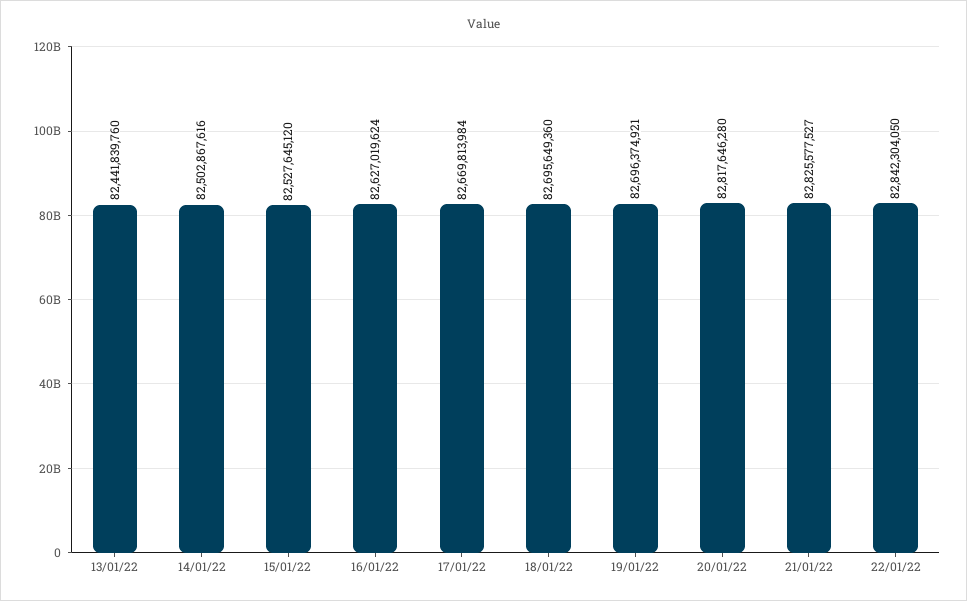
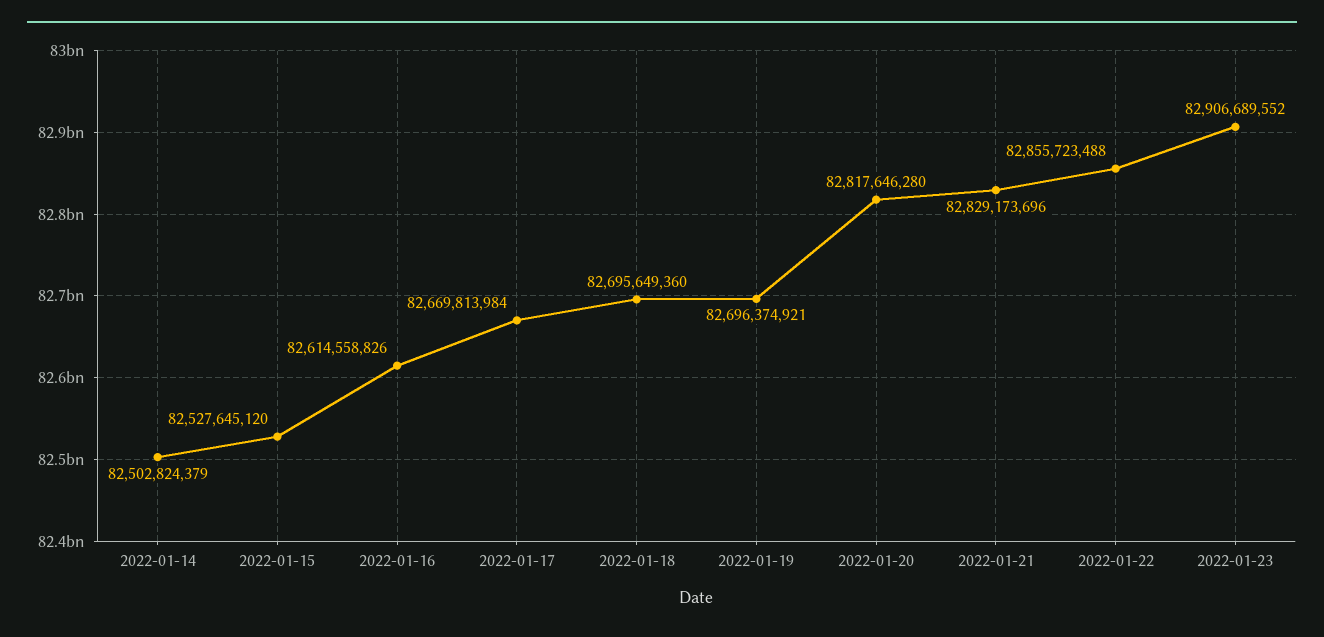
13/01/22: 82441839760 -> none
14/01/22: 82502867616 -> 82502824379
16/01/22: 82627019624 -> 82614558826
21/01/22: 82825577527 -> 82829173696
22/01/22: 82842304050 -> 82855723488
2022-01-23: none -> 82906689552

